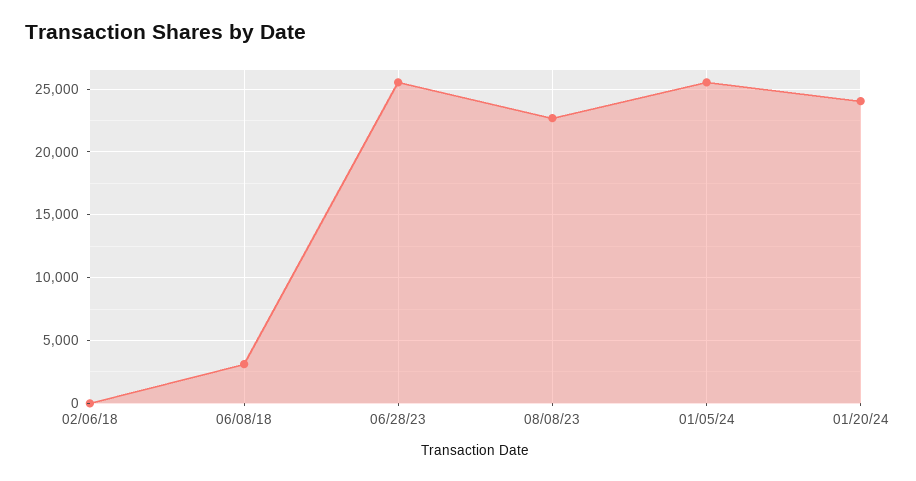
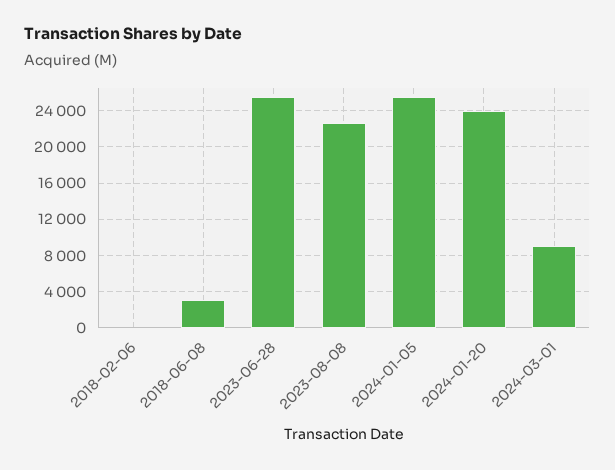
2024-03-01: none -> 9000

